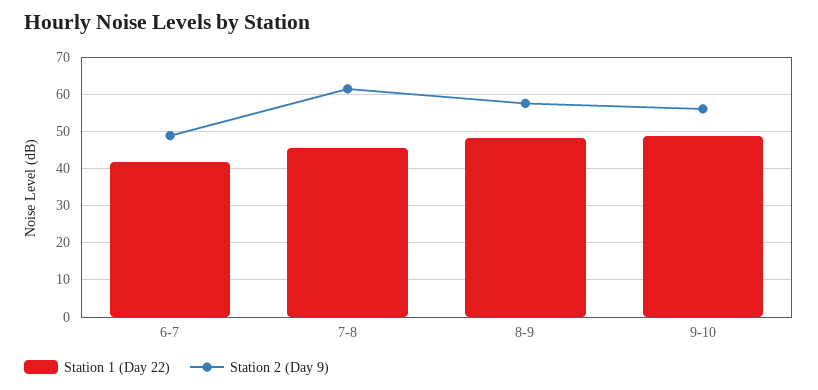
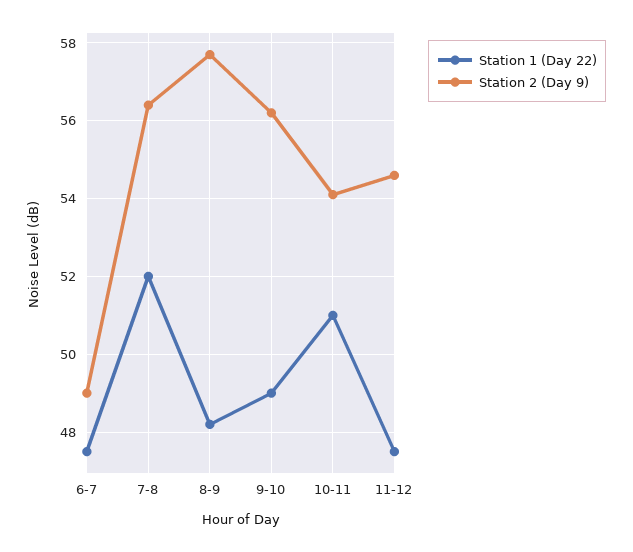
Station 1 (Day 22), 6-7: 42 -> 47.5
Station 1 (Day 22), 7-8: 46 -> 52
Station 2 (Day 9), 7-8: 62 -> 56.5
Station 1 (Day 22), 10-11: none -> 51
Station 2 (Day 9), 10-11: none -> 54
Station 1 (Day 22), 11-12: none -> 47.5
Station 2 (Day 9), 11-12: none -> 54.5

